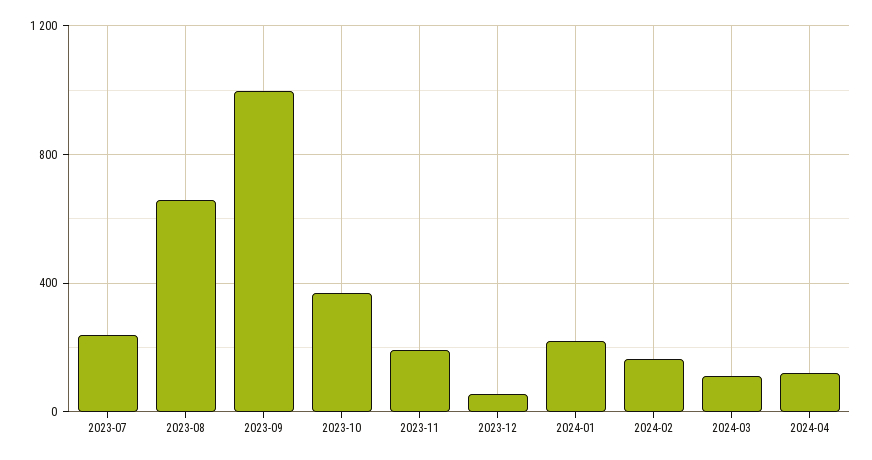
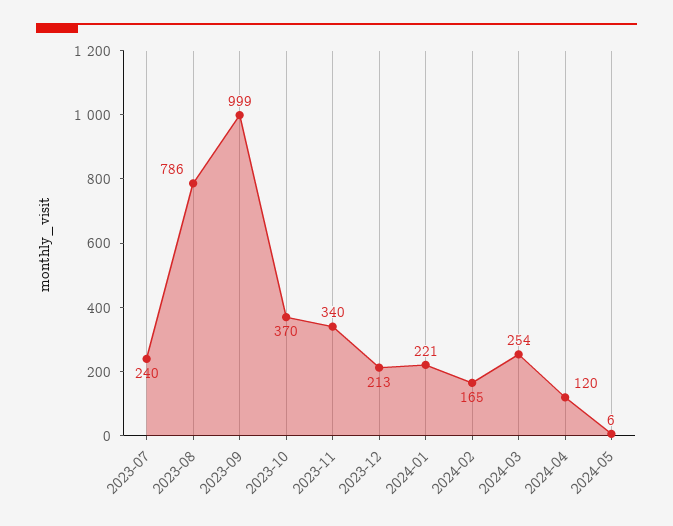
2023-08: 650 -> 786
2023-11: 200 -> 340
2023-12: 50 -> 213
2024-03: 100 -> 254
2024-05: none -> 6

